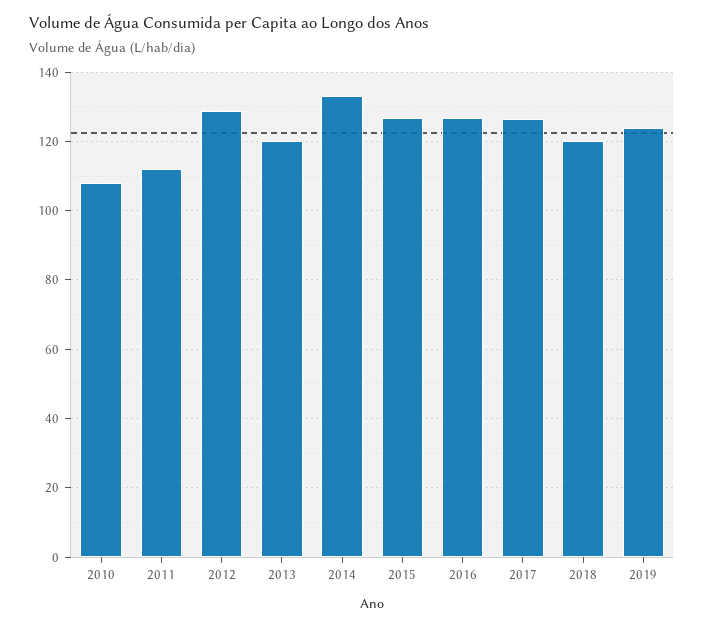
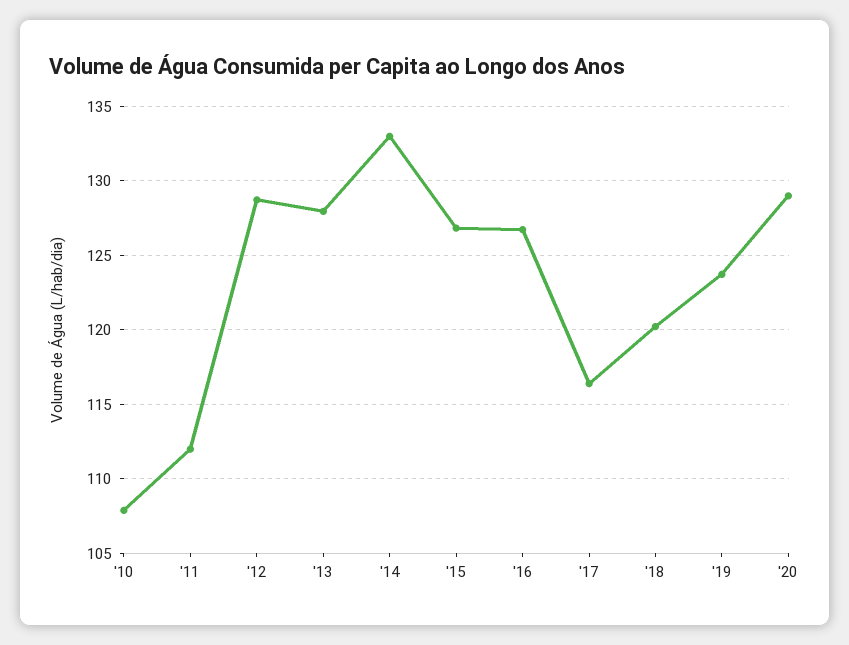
2013: 120 -> 128
2017: 126 -> 116.5
'20: none -> 129

